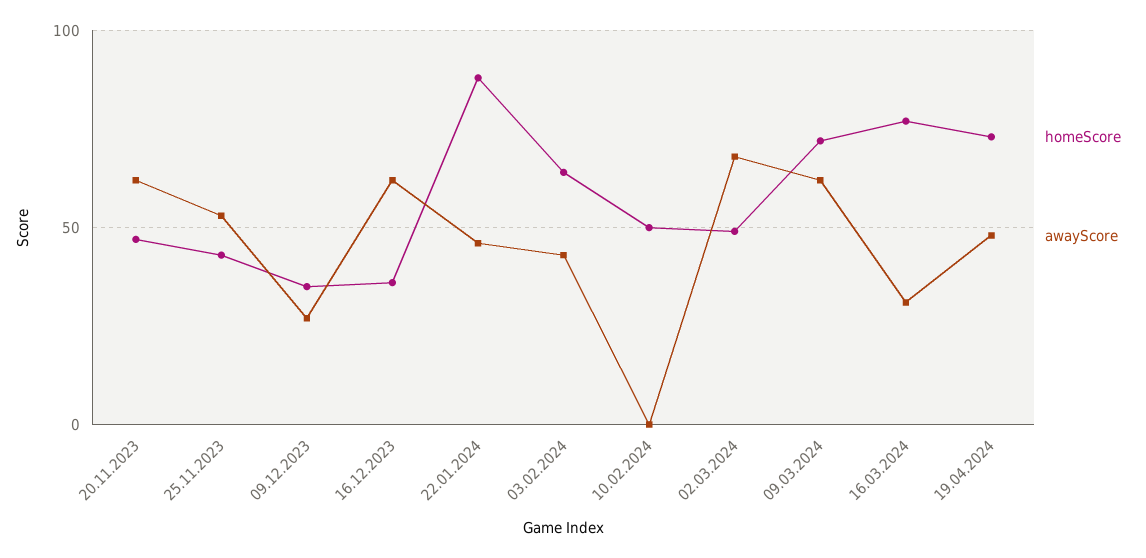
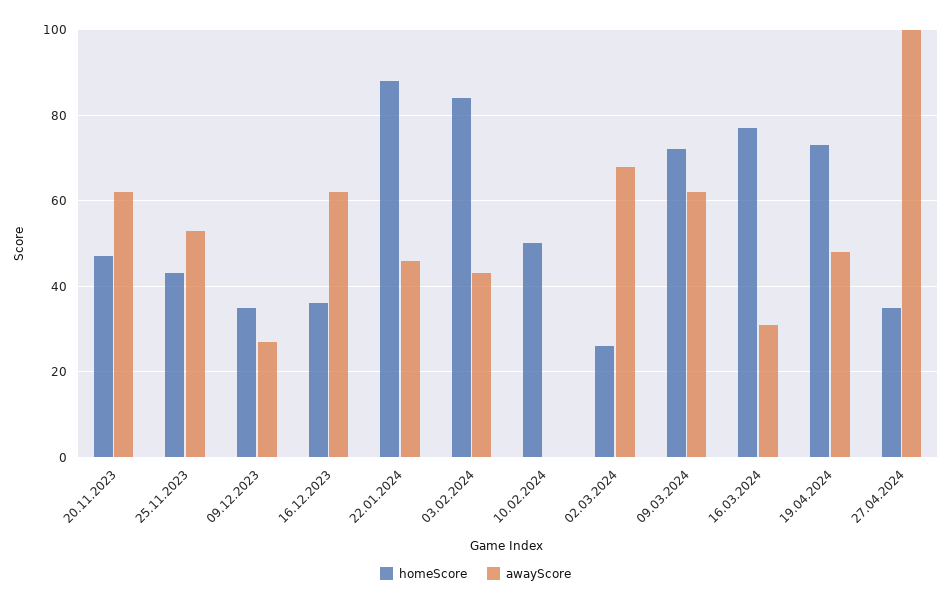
homeScore, 03.02.2024: 65 -> 85
homeScore, 02.03.2024: 50 -> 25
homeScore, 27.04.2024: none -> 35
awayScore, 27.04.2024: none -> 100

